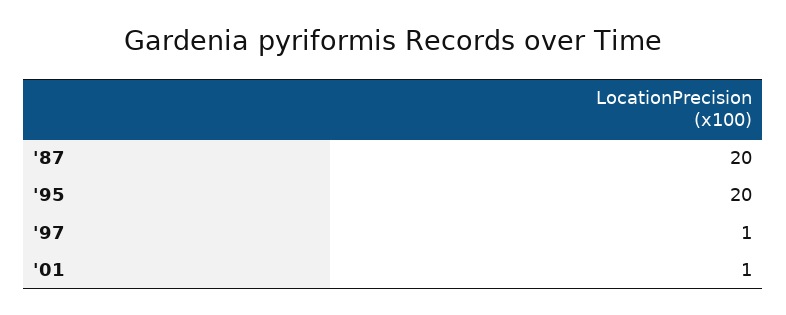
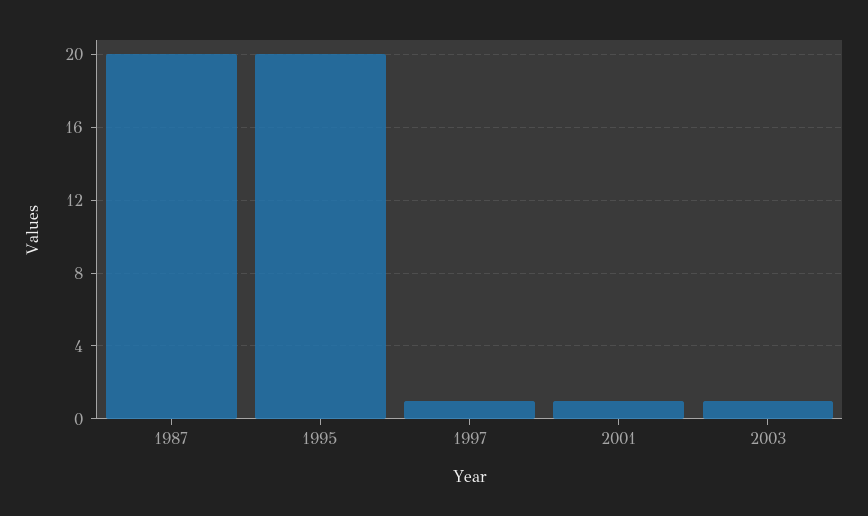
2003: none -> 1

